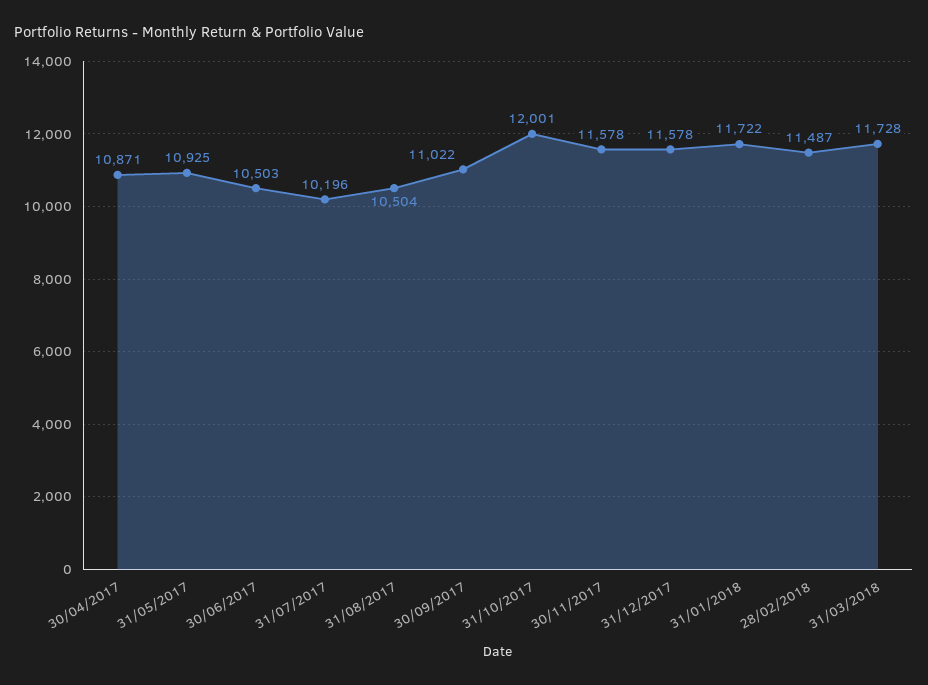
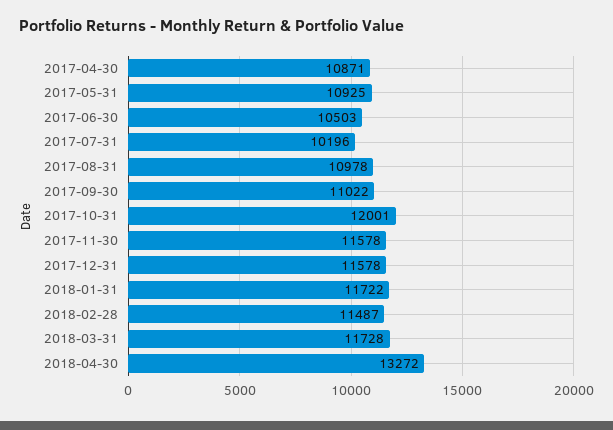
31/08/2017: 10504 -> 10978
2018-04-30: none -> 13272

